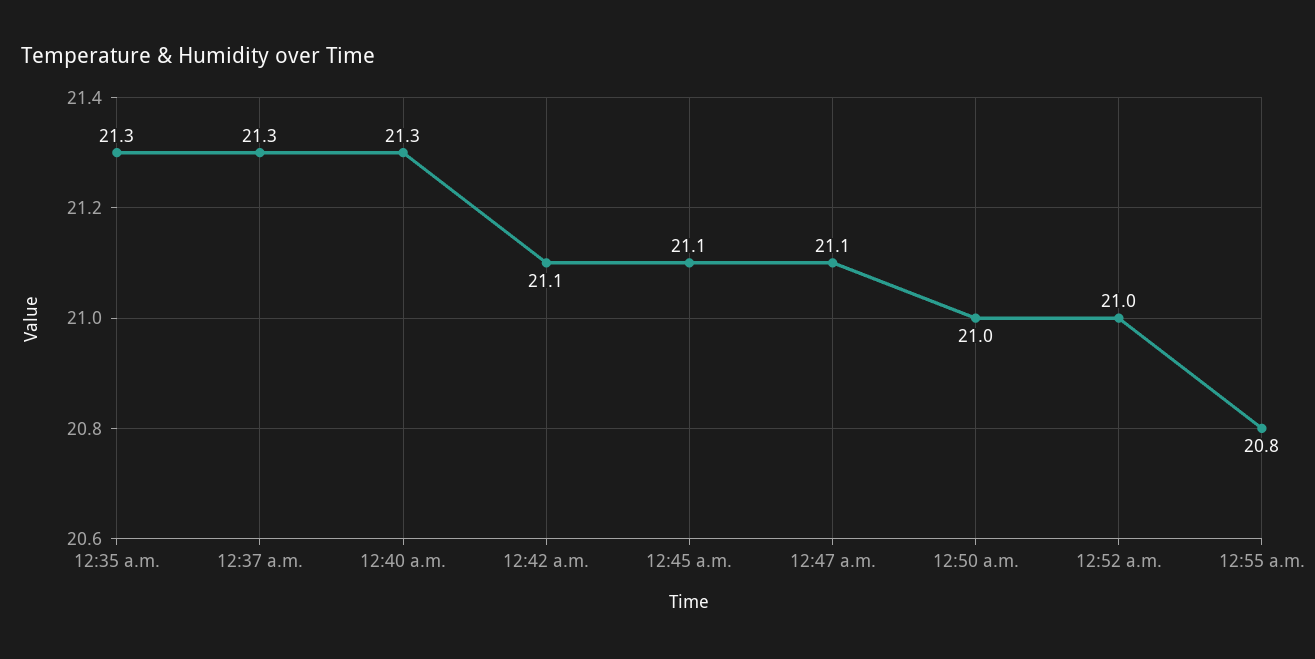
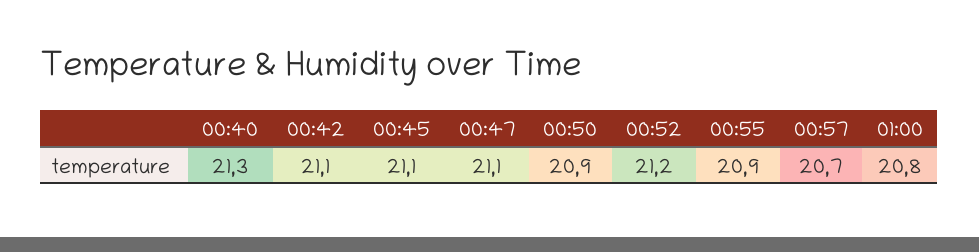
12:35 a.m.: 21.3 -> none
12:37 a.m.: 21.3 -> none
12:50 a.m.: 21 -> 20.9
12:52 a.m.: 21 -> 21.2
12:55 a.m.: 20.8 -> 20.9
00:57: none -> 20.7
01:00: none -> 20.8

